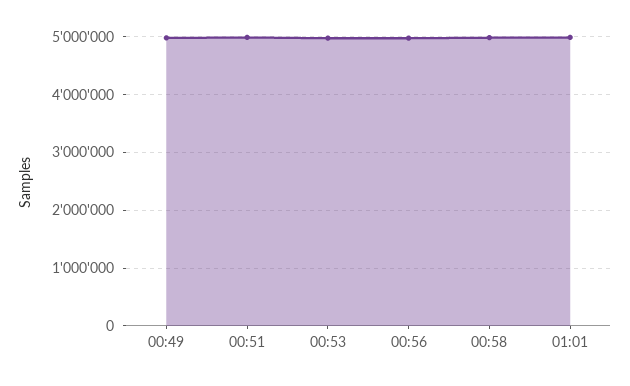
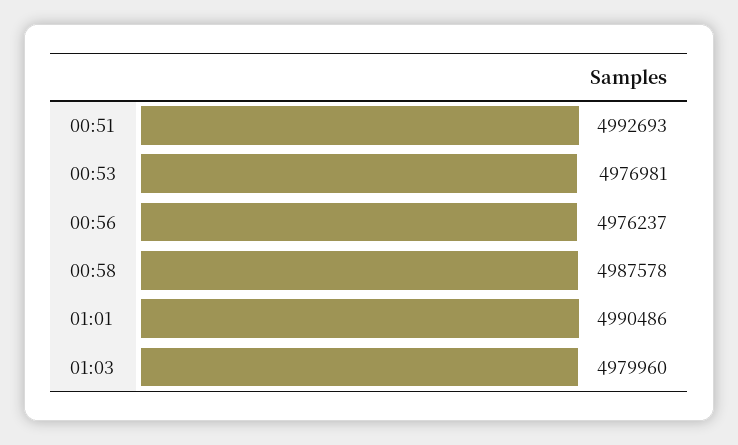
00:49: 5000000 -> none
01:03: none -> 4979960

